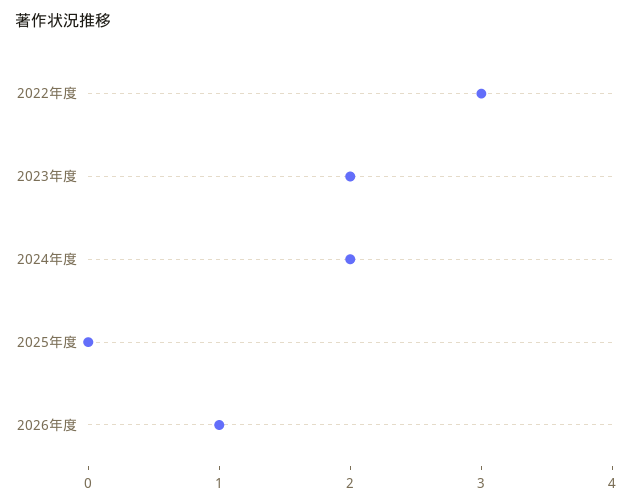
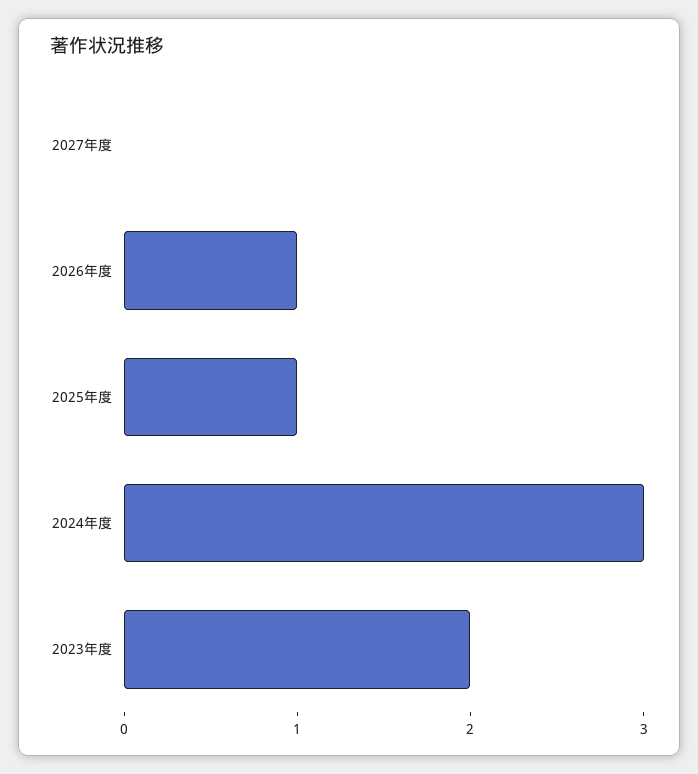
2022年度: 3 -> none
2024年度: 2 -> 3
2025年度: 0 -> 1
2027年度: none -> 0

